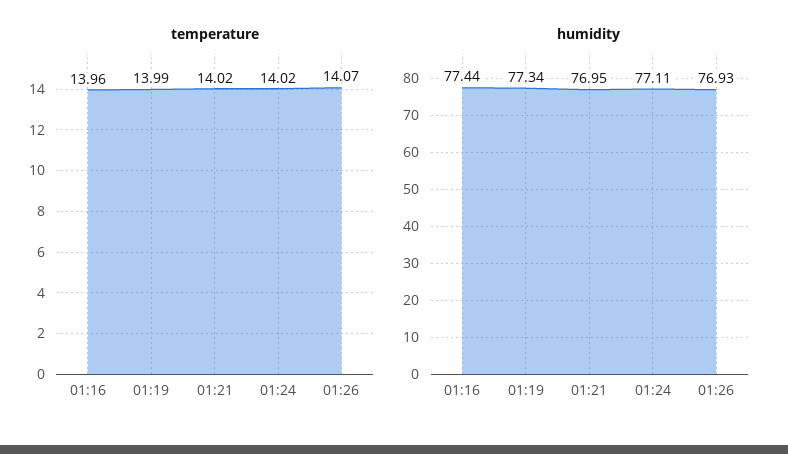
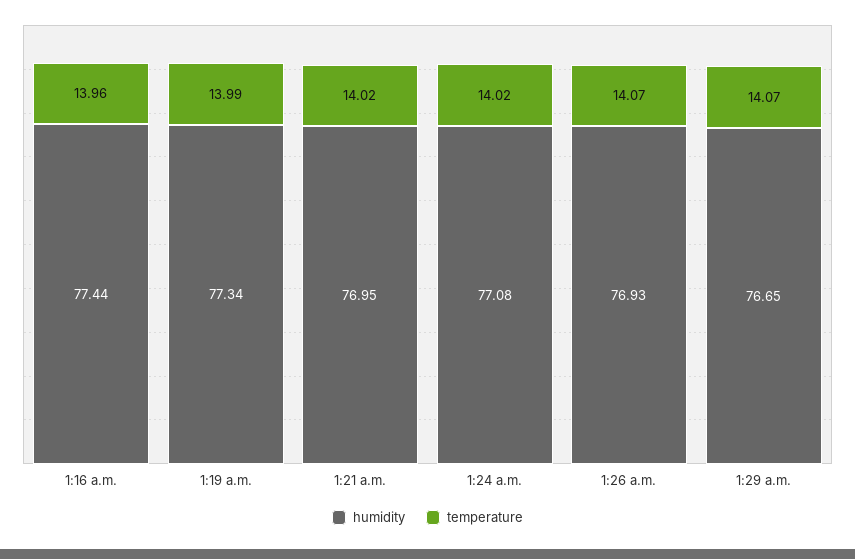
humidity, 01:24: 77.11 -> 77.08
humidity, 1:29 a.m.: none -> 76.65
temperature, 1:29 a.m.: none -> 14.07

